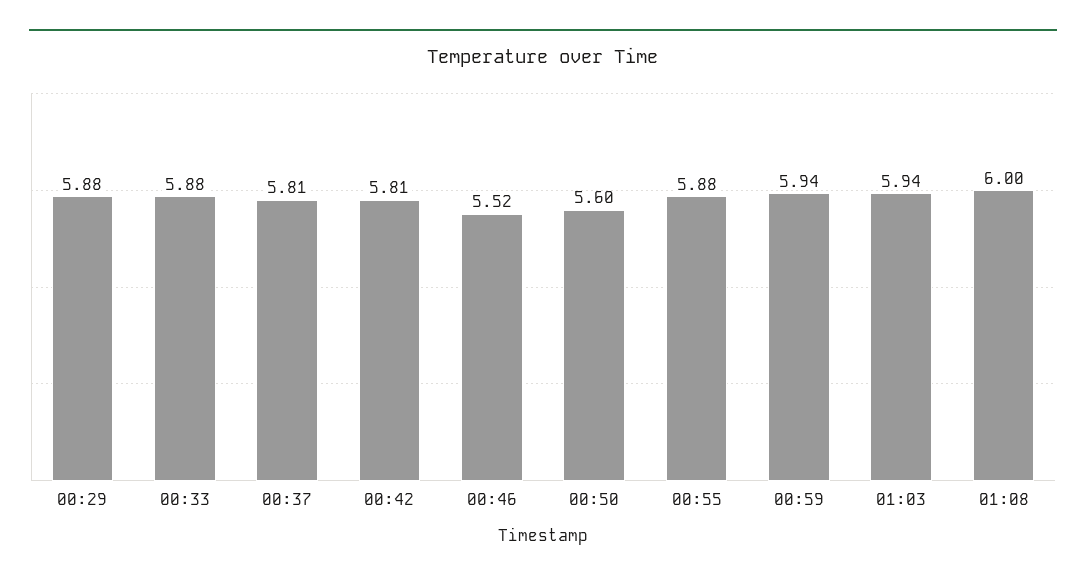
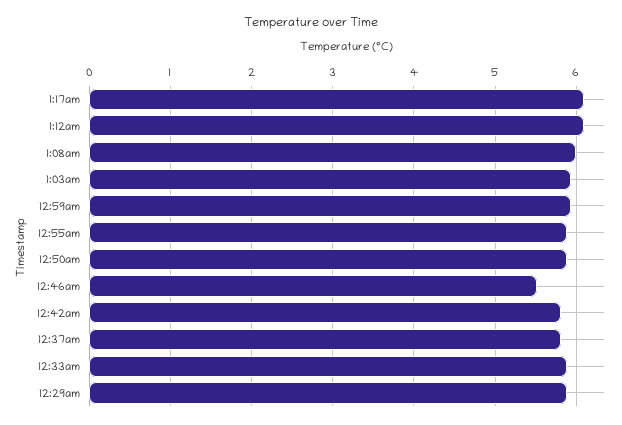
00:50: 5.6 -> 5.9
1:17am: none -> 6.1
1:12am: none -> 6.1

